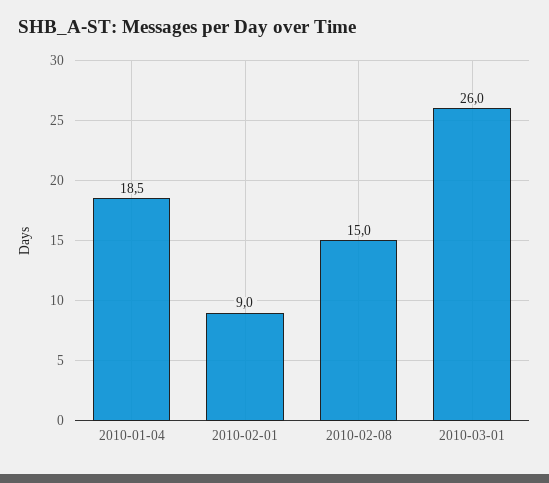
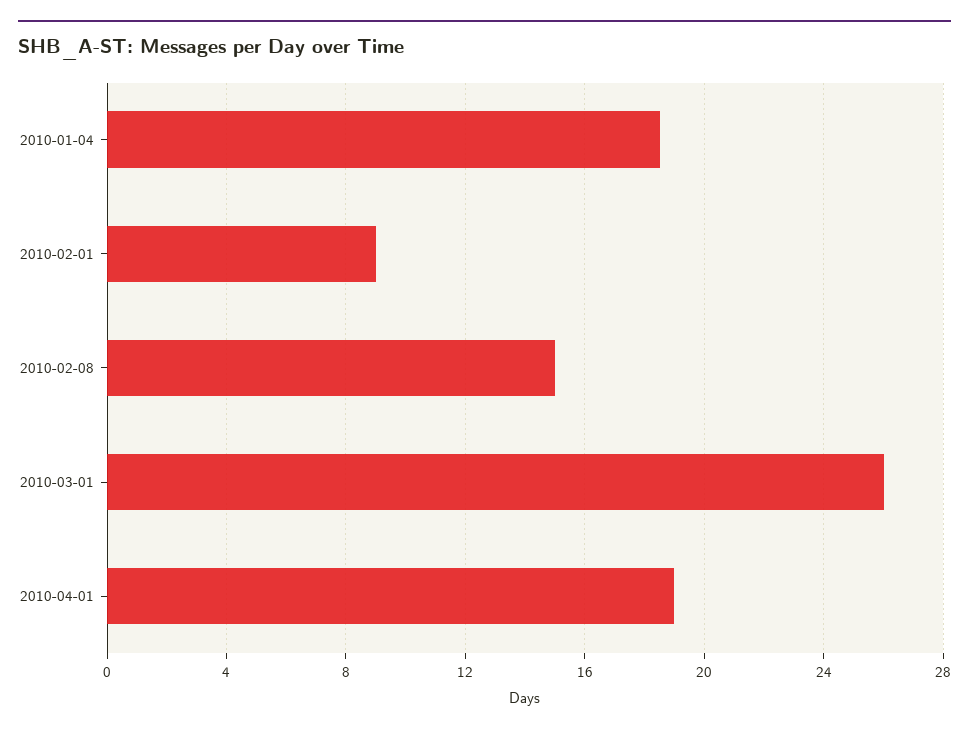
2010-04-01: none -> 19

